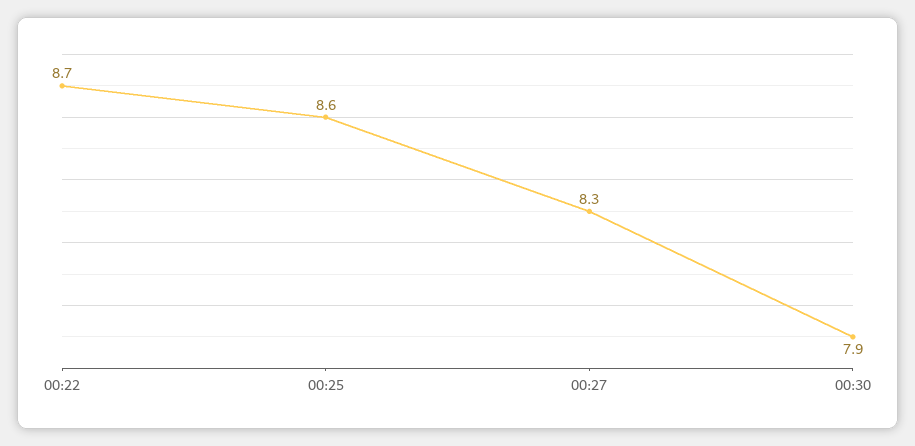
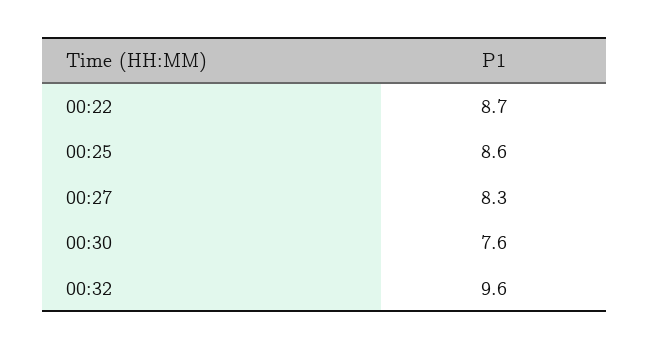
00:30: 7.9 -> 7.6
00:32: none -> 9.6

